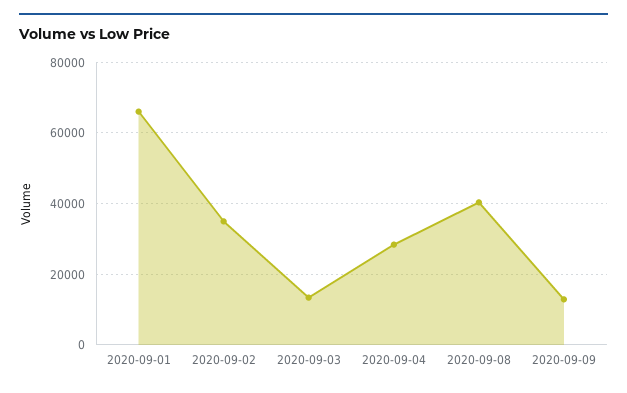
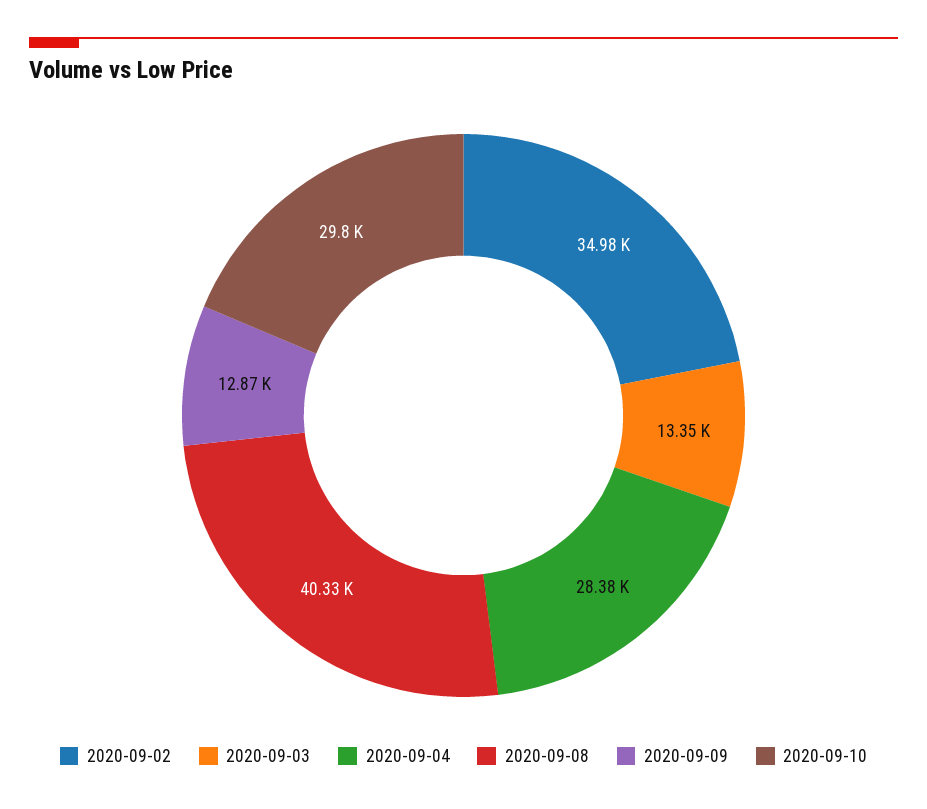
2020-09-01: 66000 -> none
2020-09-10: none -> 29800

